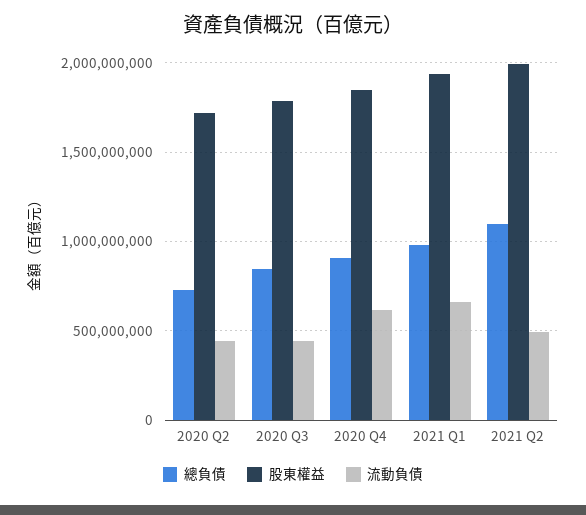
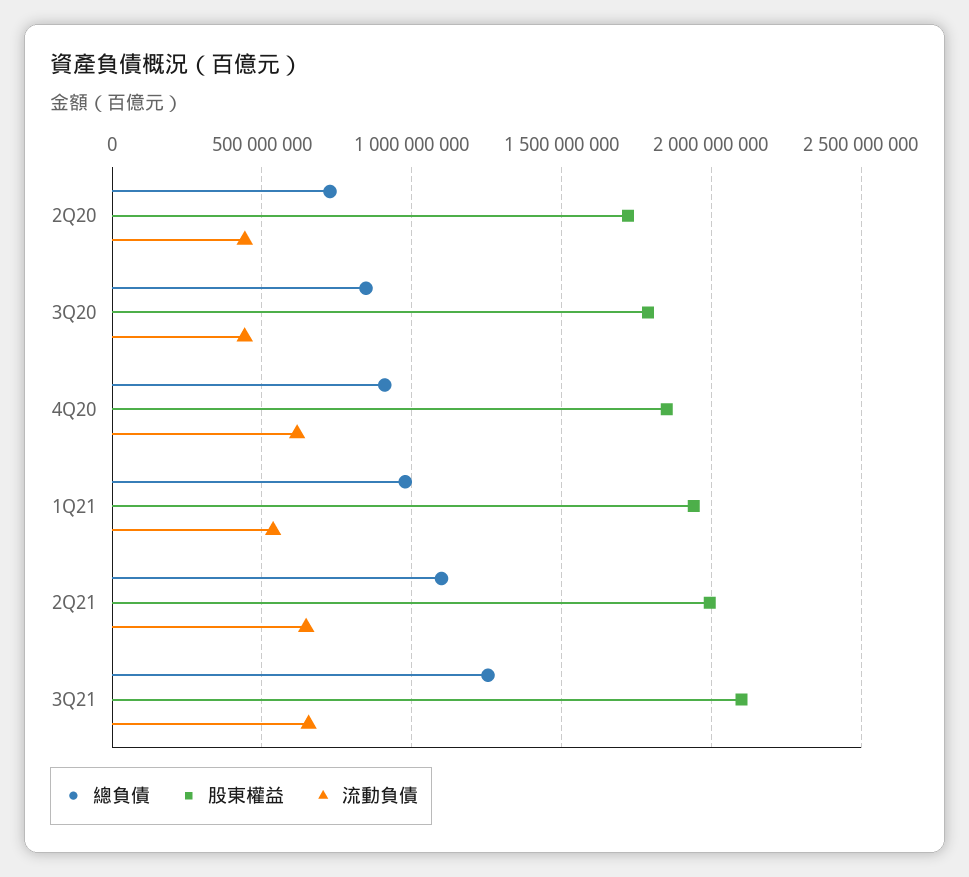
流動負債, 2021 Q1: 650000000 -> 550000000
流動負債, 2021 Q2: 500000000 -> 650000000
總負債, 3Q21: none -> 1250000000
股東權益, 3Q21: none -> 2100000000
流動負債, 3Q21: none -> 650000000

